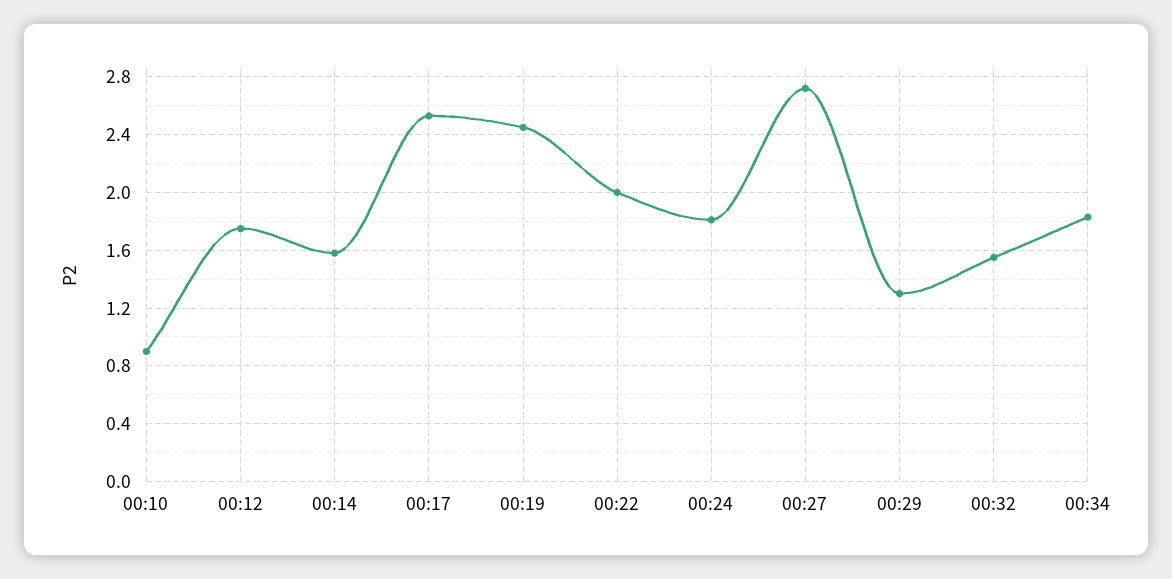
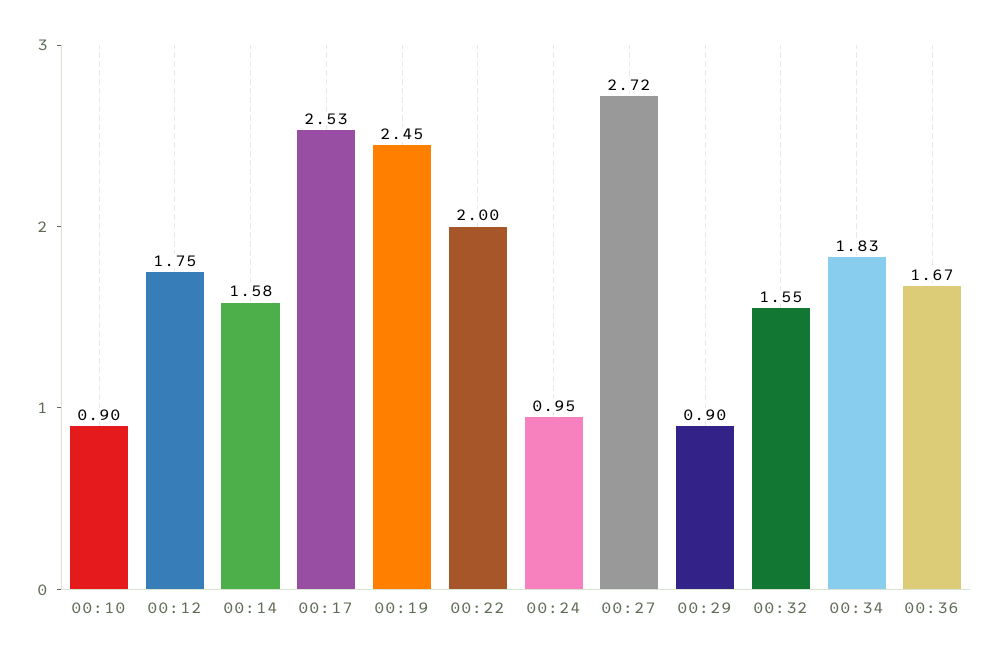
00:24: 1.8 -> 0.95
00:29: 1.3 -> 0.9
00:36: none -> 1.67

